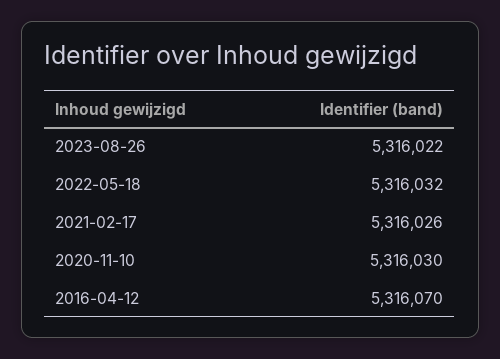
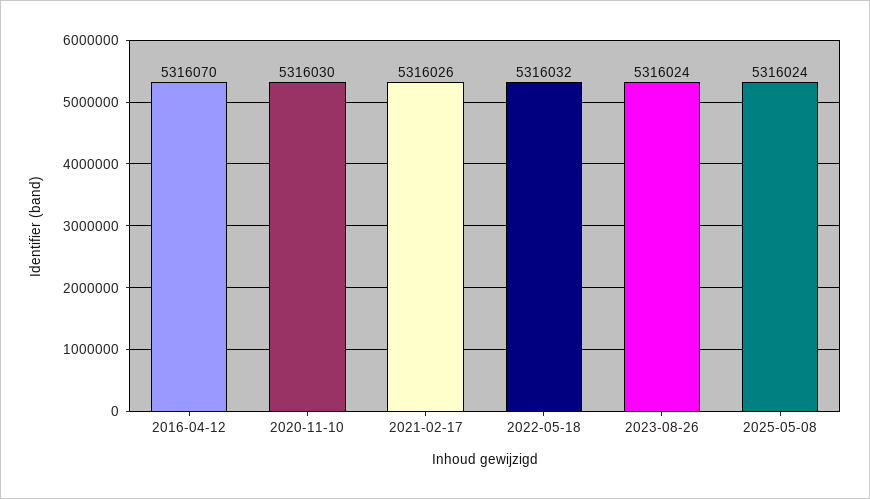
2023-08-26: 5316022 -> 5316024
2025-05-08: none -> 5316024

